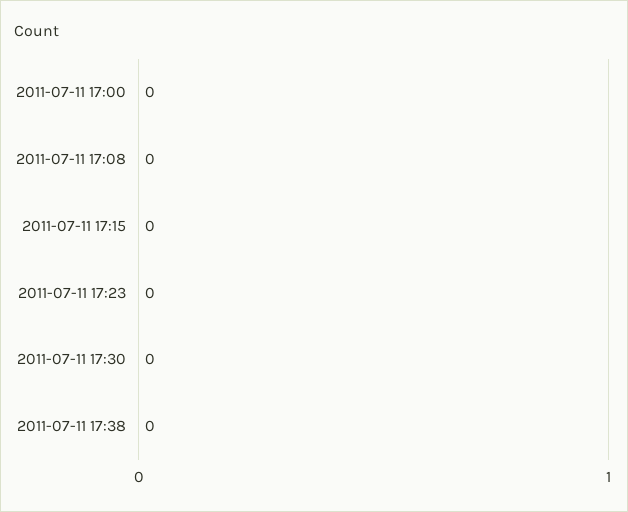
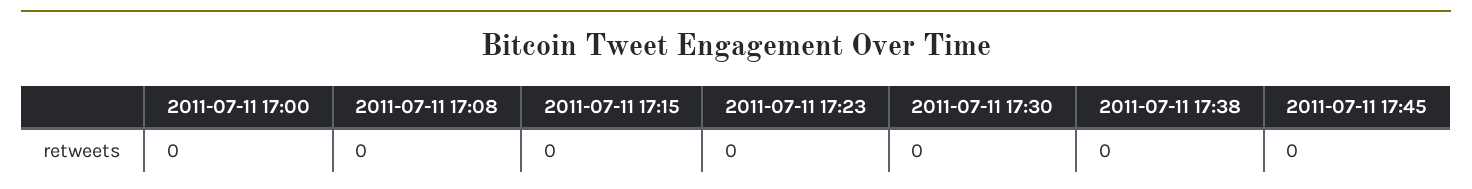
2011-07-11 17:45: none -> 0

